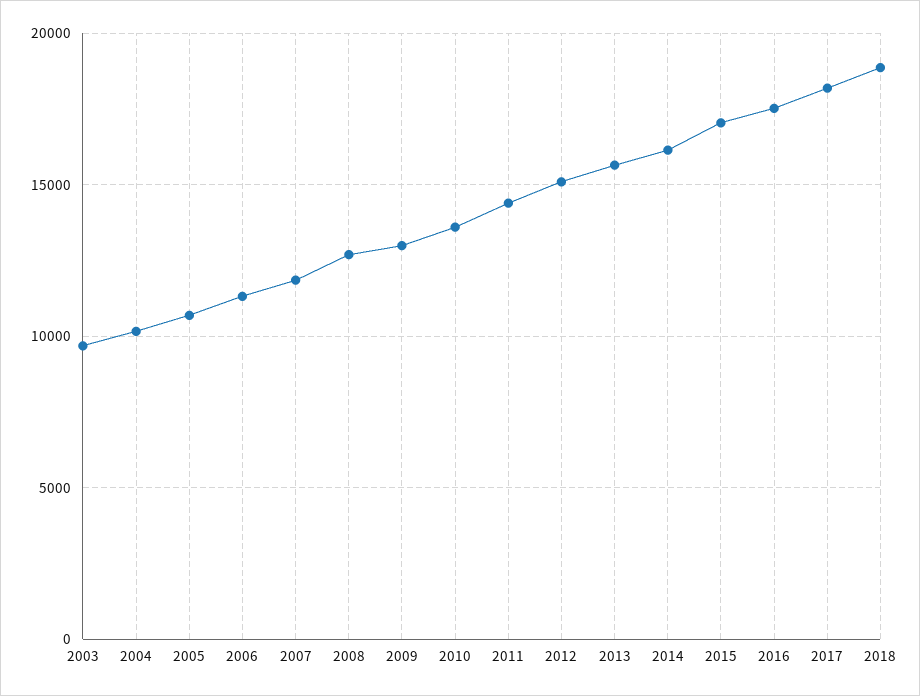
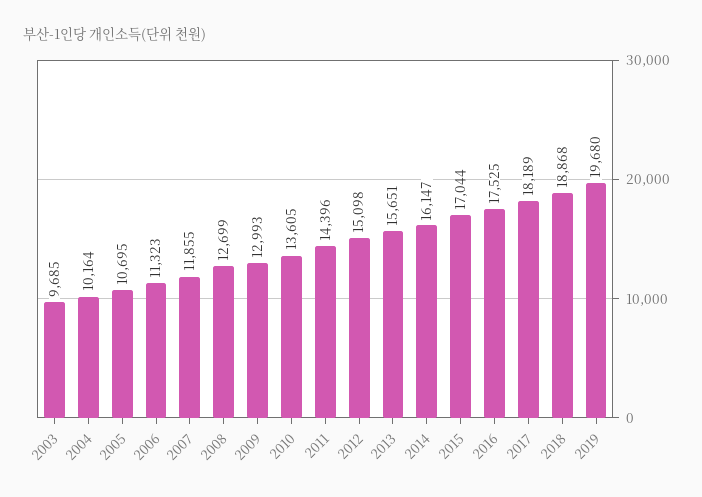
2019: none -> 19680

